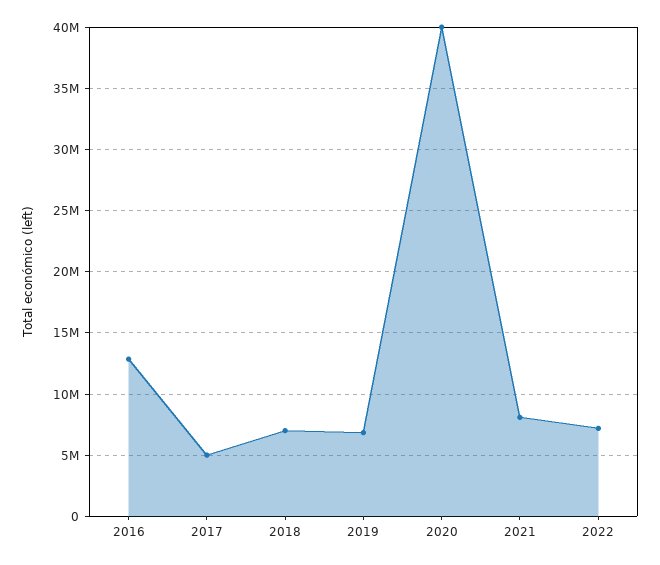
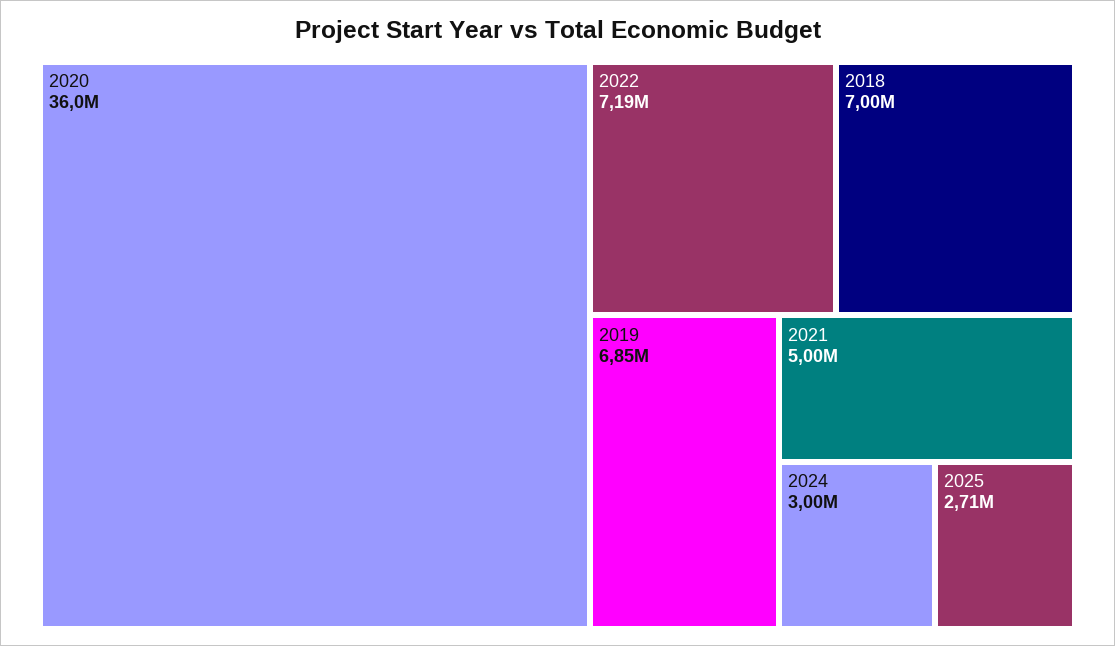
2016: 13000000 -> none
2017: 5000000 -> none
2020: 40000000 -> 36000000
2021: 8000000 -> 5000000
2024: none -> 3000000
2025: none -> 2710000

